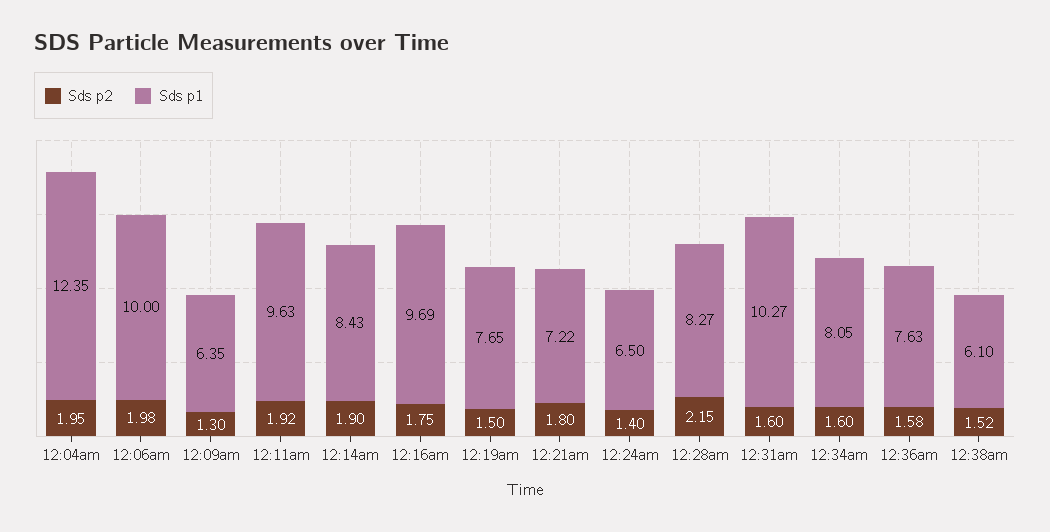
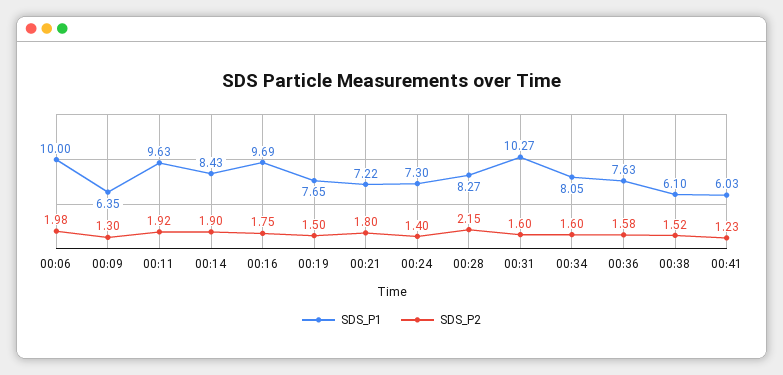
Sds p2, 12:04am: 1.95 -> none
Sds p1, 12:04am: 12.35 -> none
Sds p1, 12:24am: 6.5 -> 7.3
Sds p1, 00:41: none -> 6.03
Sds p2, 00:41: none -> 1.23

